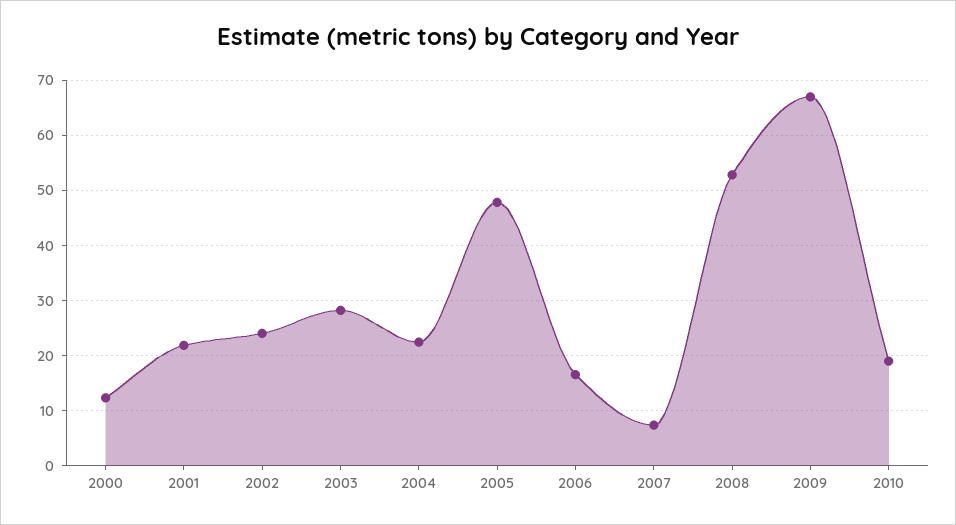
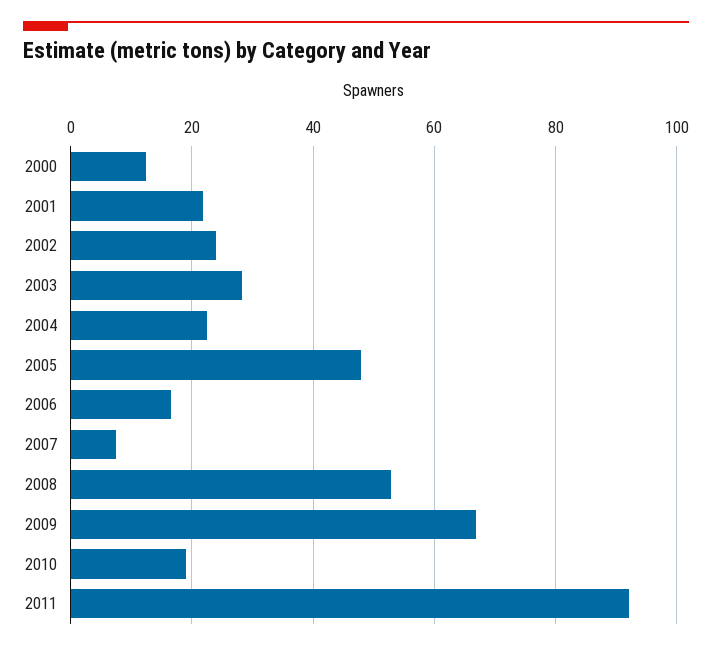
2011: none -> 92

